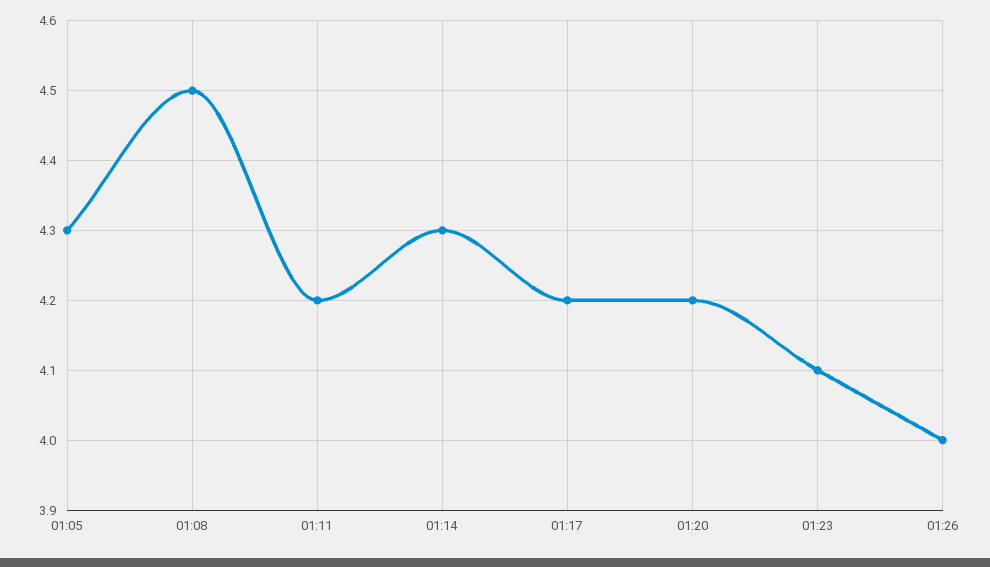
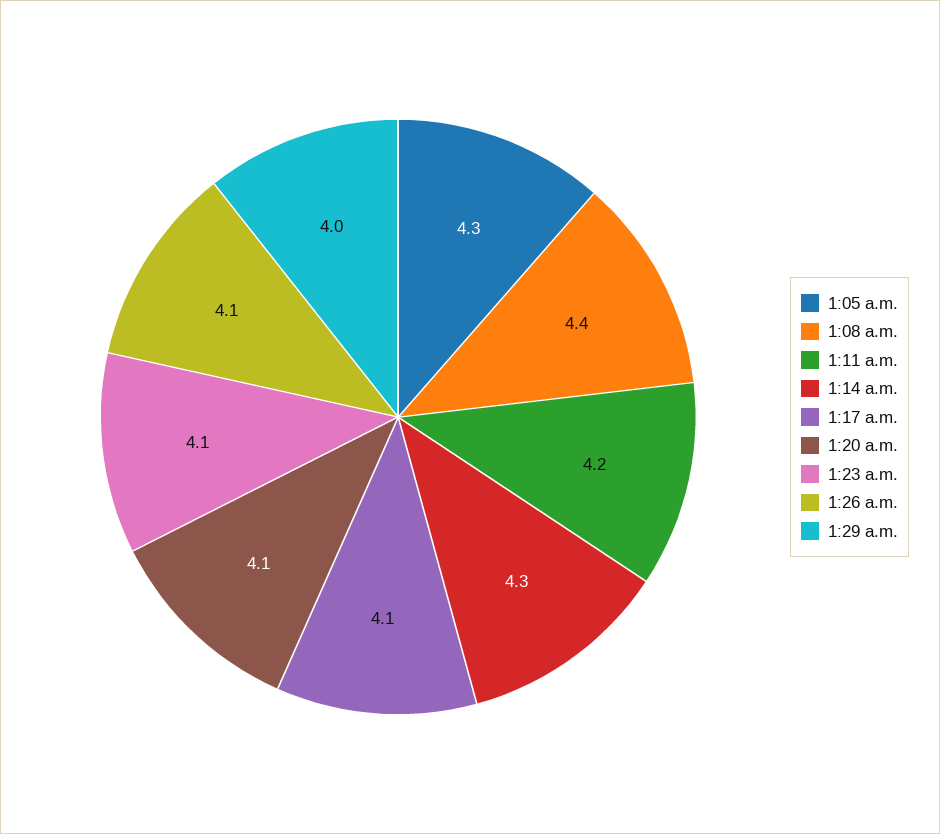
01:08: 4.5 -> 4.4
01:17: 4.2 -> 4.1
01:20: 4.2 -> 4.1
01:26: 4 -> 4.1
1:29 a.m.: none -> 4

